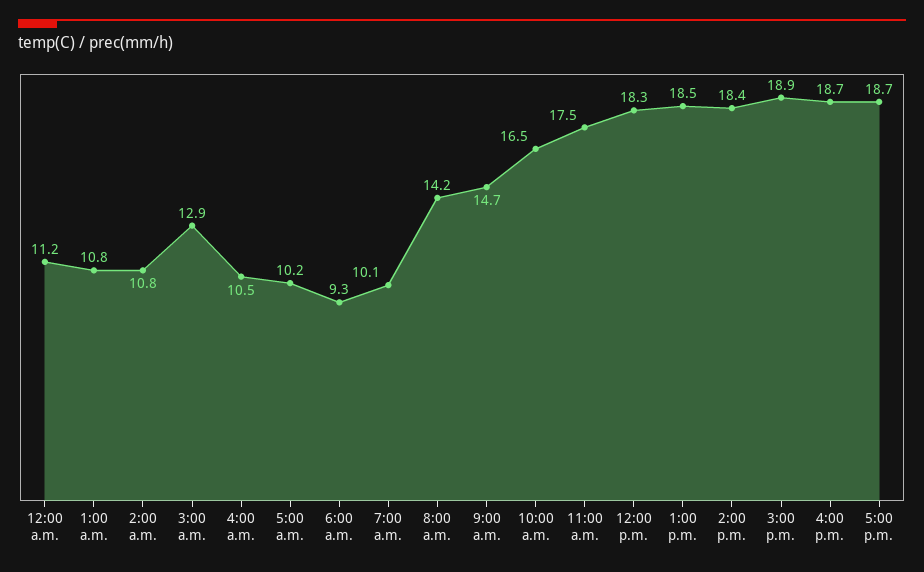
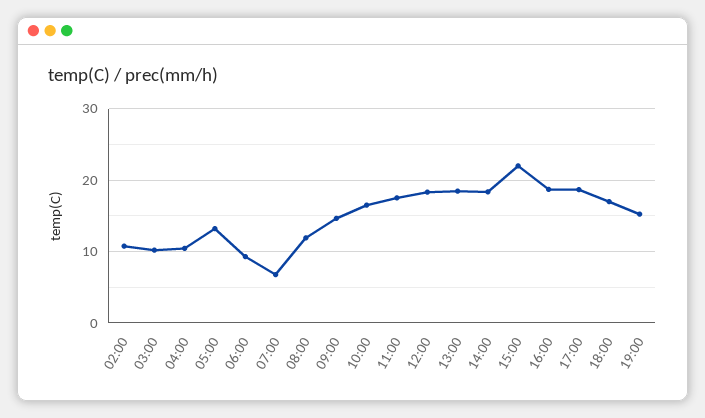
12:00 a.m.: 11.2 -> none
1:00 a.m.: 10.8 -> none
3:00 a.m.: 12.9 -> 10
5:00 a.m.: 10.2 -> 13
7:00 a.m.: 10.1 -> 7
8:00 a.m.: 14.2 -> 12
3:00 p.m.: 18.9 -> 22
18:00: none -> 17
19:00: none -> 15

